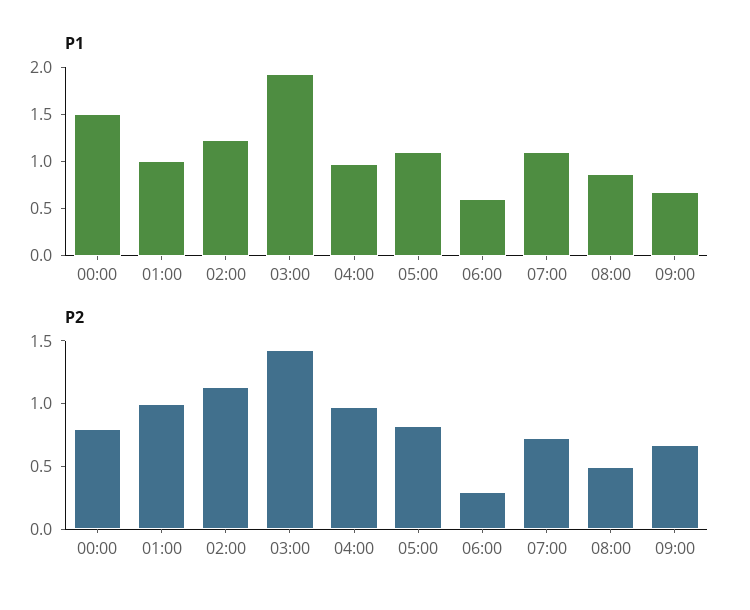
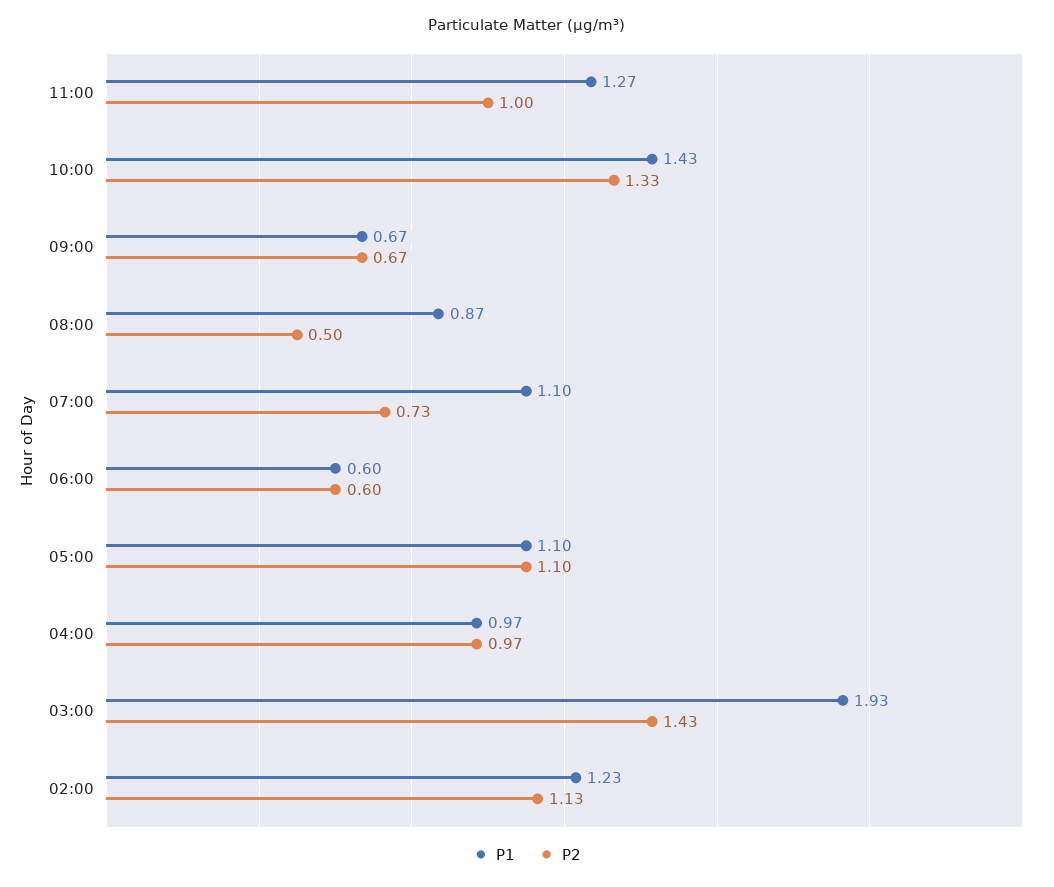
P1, 00:00: 1.5 -> none
P1, 01:00: 1 -> none
P2, 00:00: 0.8 -> none
P2, 01:00: 1 -> none
P2, 05:00: 0.8 -> 1.1
P2, 06:00: 0.3 -> 0.6
P1, 11:00: none -> 1.27
P2, 11:00: none -> 1
P1, 10:00: none -> 1.43
P2, 10:00: none -> 1.33

